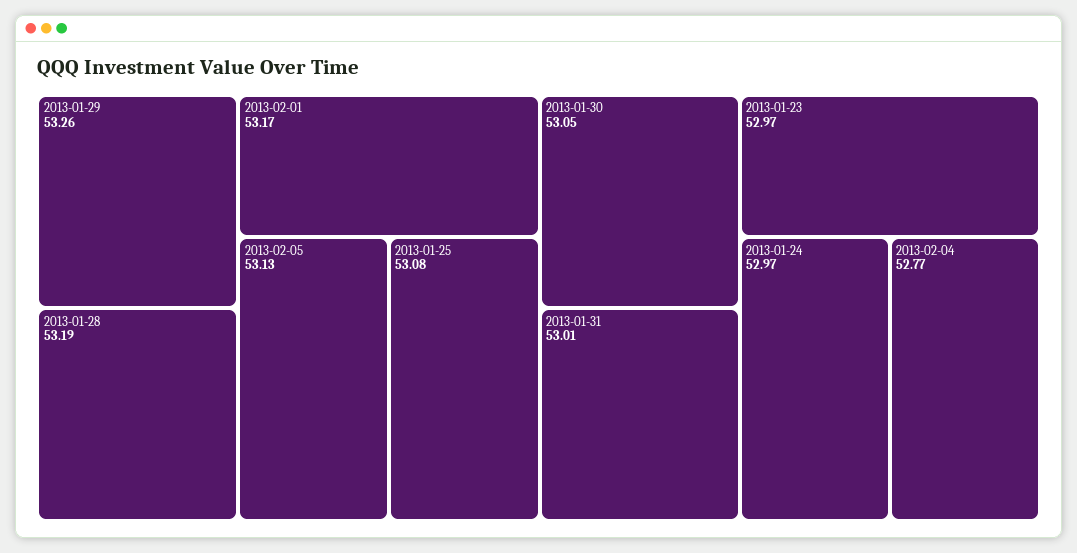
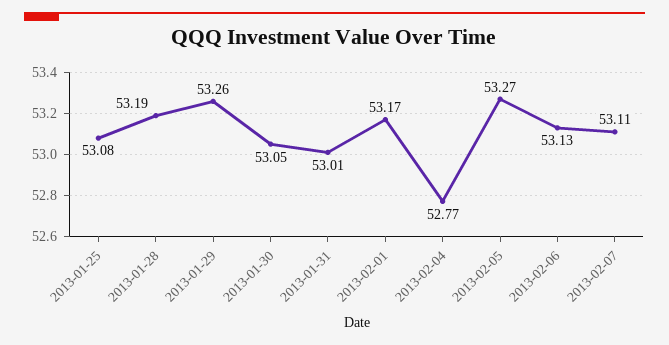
2013-02-05: 53.13 -> 53.27
2013-01-23: 52.97 -> none
2013-01-24: 52.97 -> none
2013-02-06: none -> 53.13
2013-02-07: none -> 53.11

